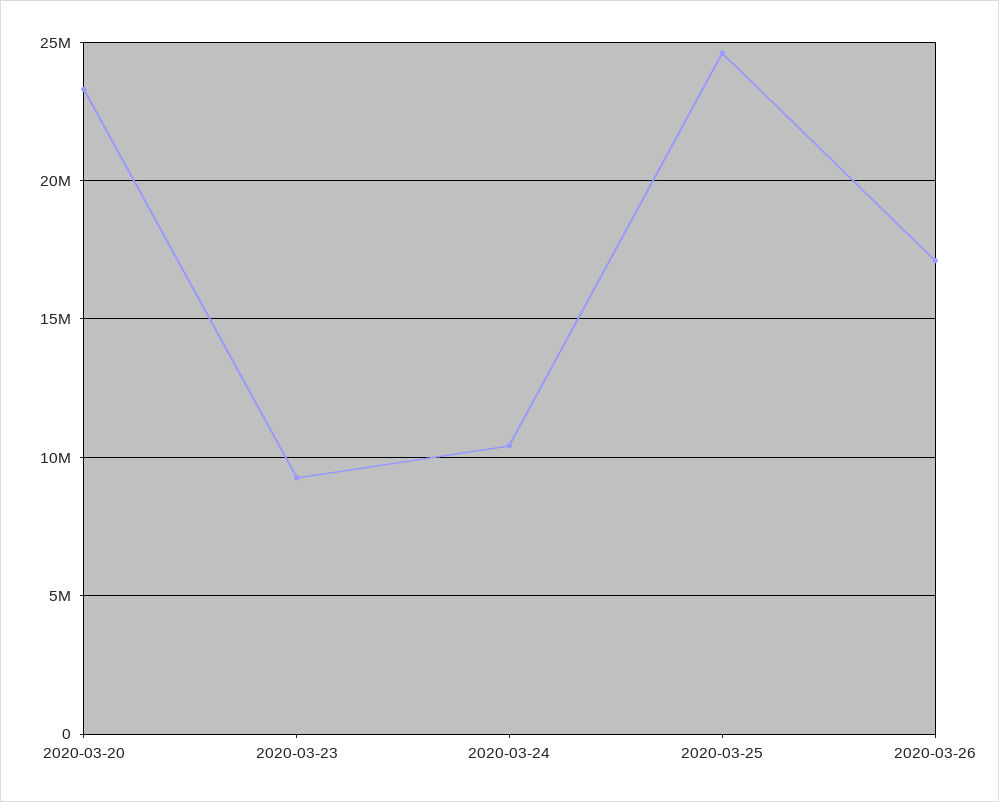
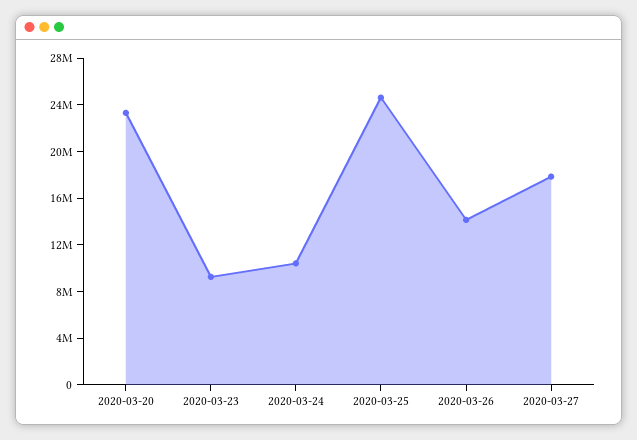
2020-03-26: 17000000 -> 14000000
2020-03-27: none -> 18000000

